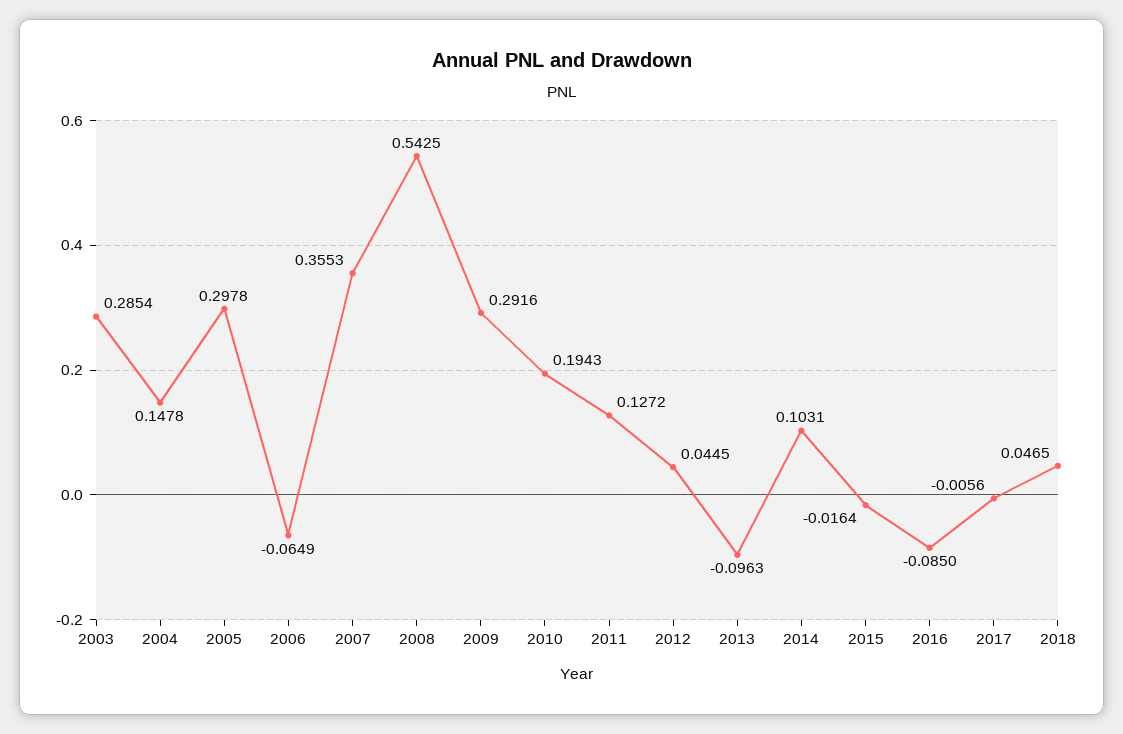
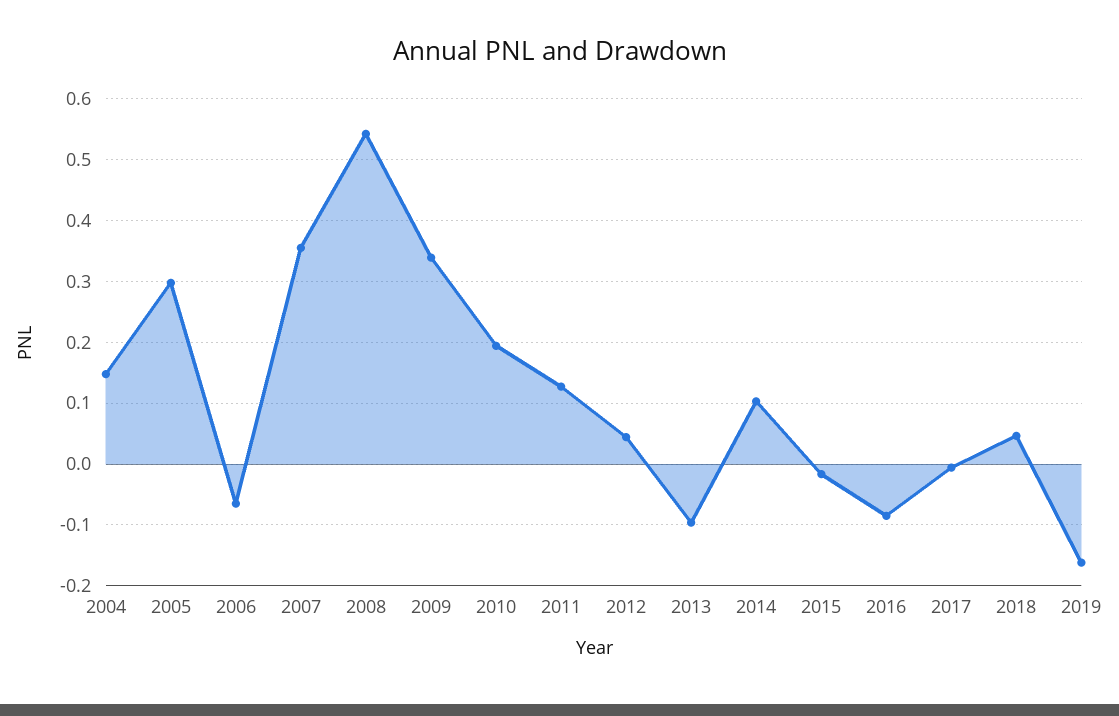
2003: 0.2854 -> none
2009: 0.2916 -> 0.34
2019: none -> -0.16

